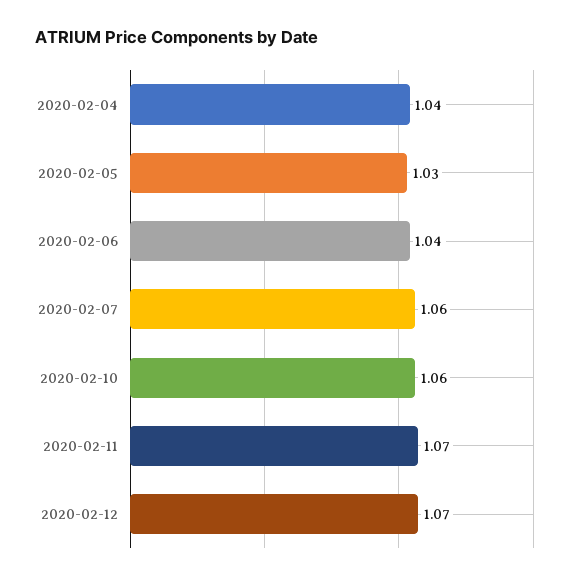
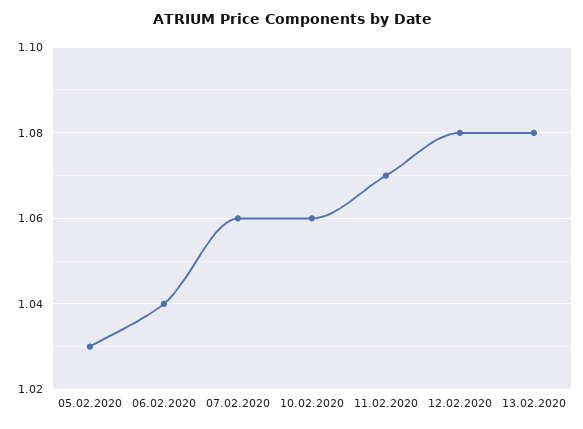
2020-02-04: 1.04 -> none
2020-02-12: 1.07 -> 1.08
13.02.2020: none -> 1.08

